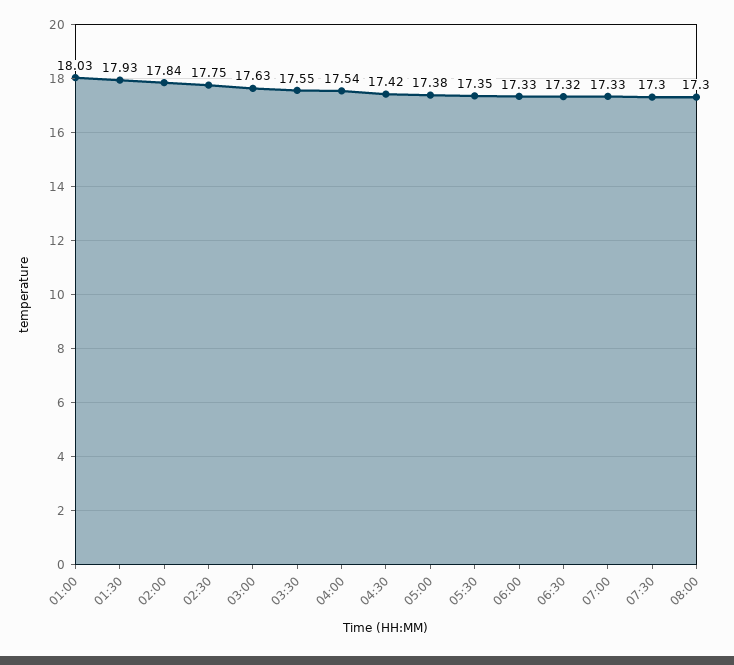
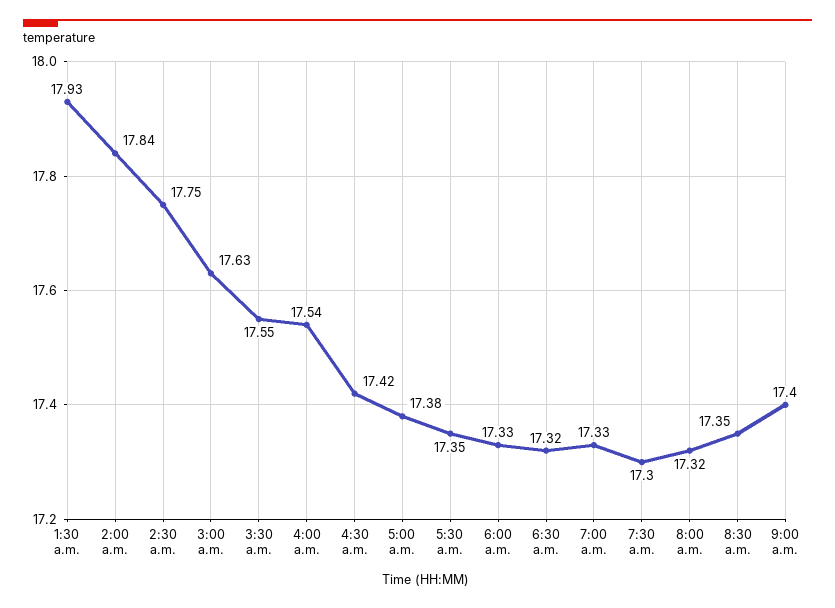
01:00: 18.03 -> none
08:00: 17.3 -> 17.32
8:30 a.m.: none -> 17.35
9:00 a.m.: none -> 17.4

